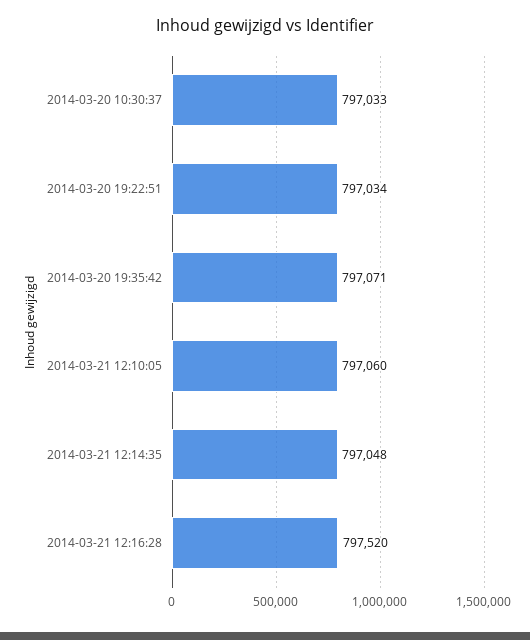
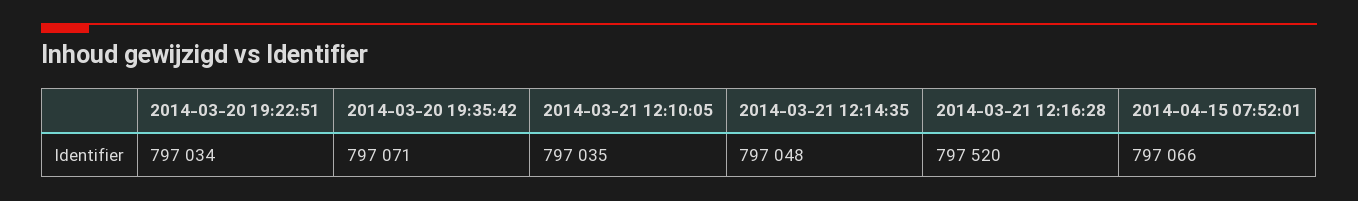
2014-03-20 10:30:37: 797033 -> none
2014-03-21 12:10:05: 797060 -> 797035
2014-04-15 07:52:01: none -> 797066

